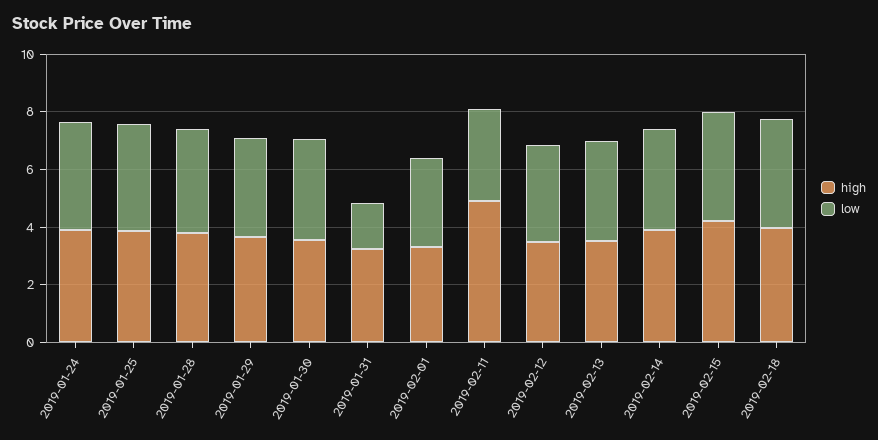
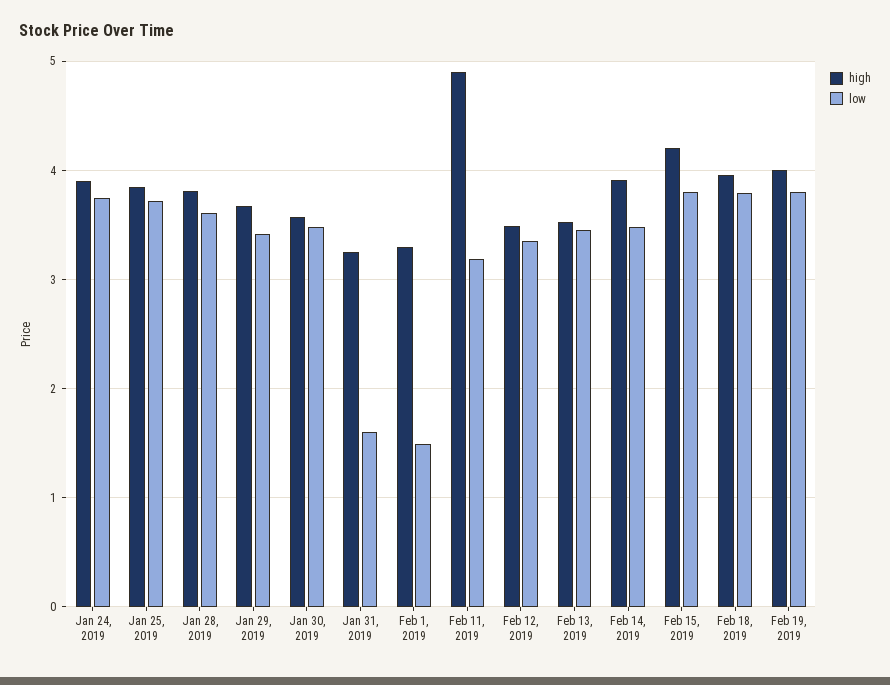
low, 2019-02-01: 3 -> 1.5
high, Feb 19, 2019: none -> 4
low, Feb 19, 2019: none -> 3.8

